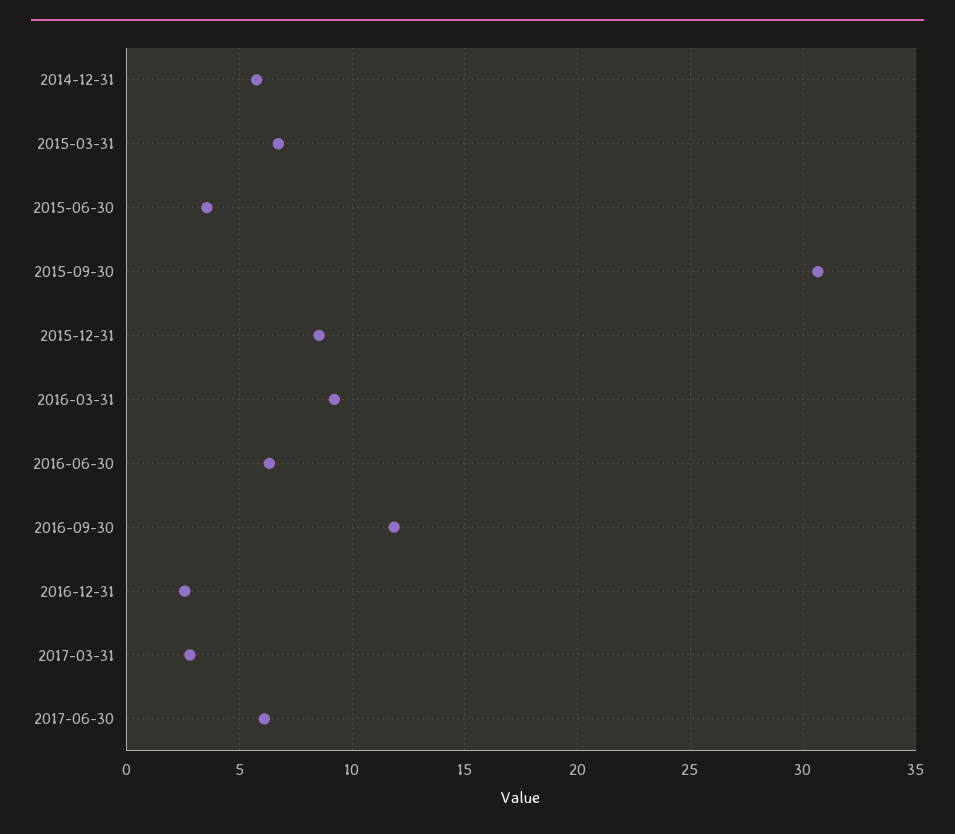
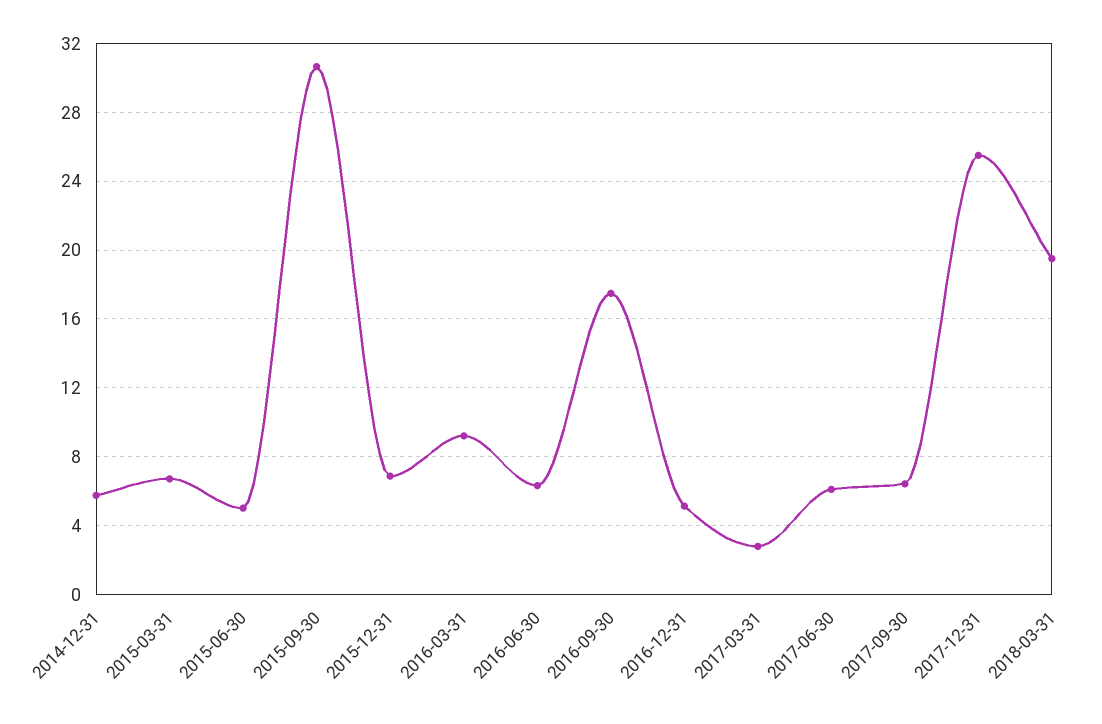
2015-06-30: 3.5 -> 5
2015-12-31: 8.5 -> 7
2016-09-30: 12 -> 17.5
2016-12-31: 2.5 -> 5
2017-09-30: none -> 6.5
2017-12-31: none -> 25.5
2018-03-31: none -> 19.5

